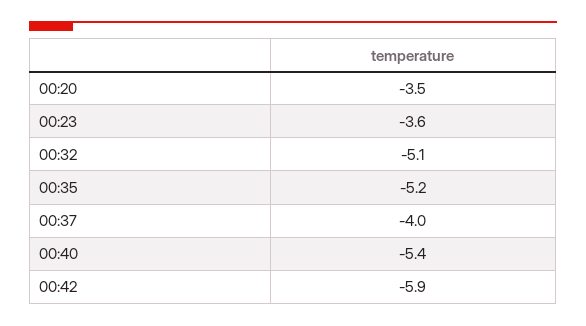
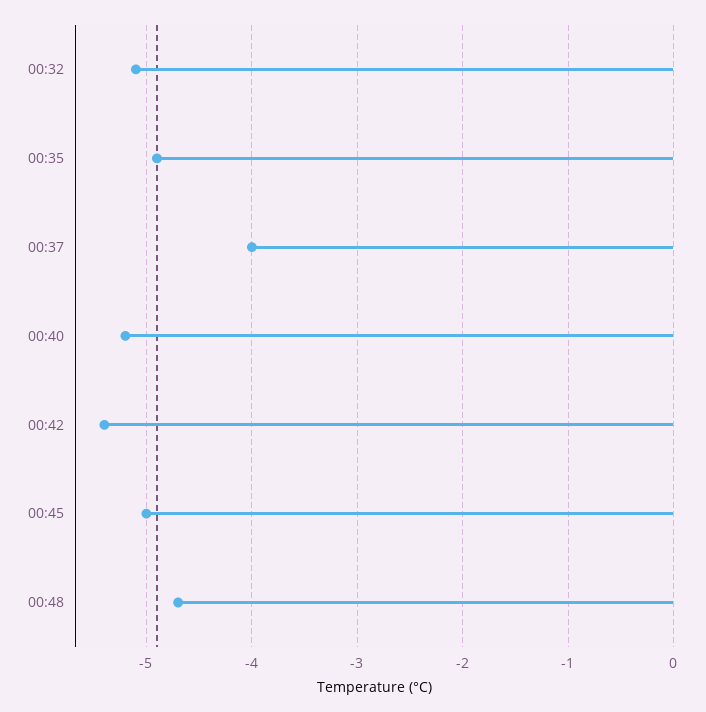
00:20: -3.5 -> none
00:23: -3.6 -> none
00:35: -5.2 -> -4.9
00:40: -5.4 -> -5.2
00:42: -5.9 -> -5.4
00:45: none -> -5
00:48: none -> -4.7

